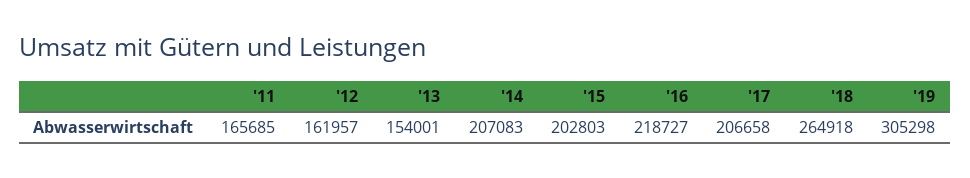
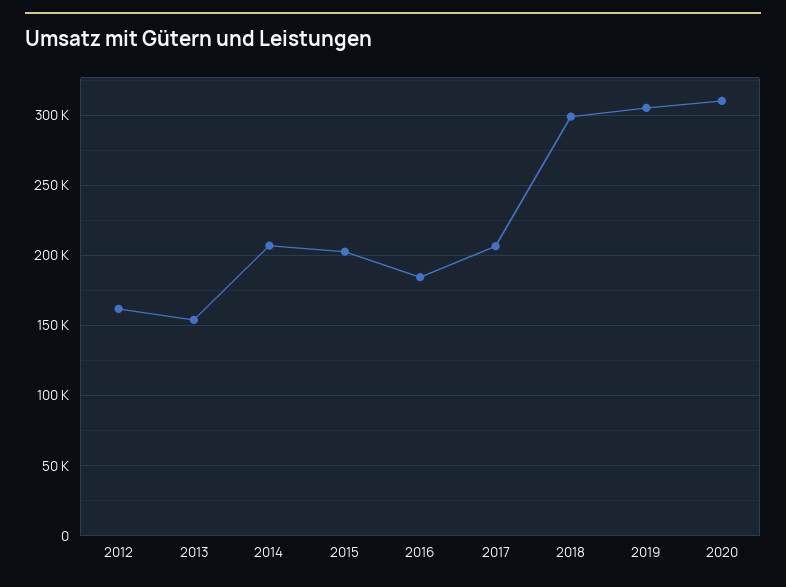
'11: 165685 -> none
'16: 218727 -> 185000
'18: 264918 -> 300000
2020: none -> 310000

